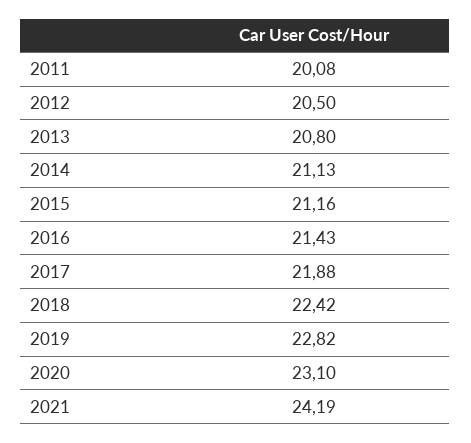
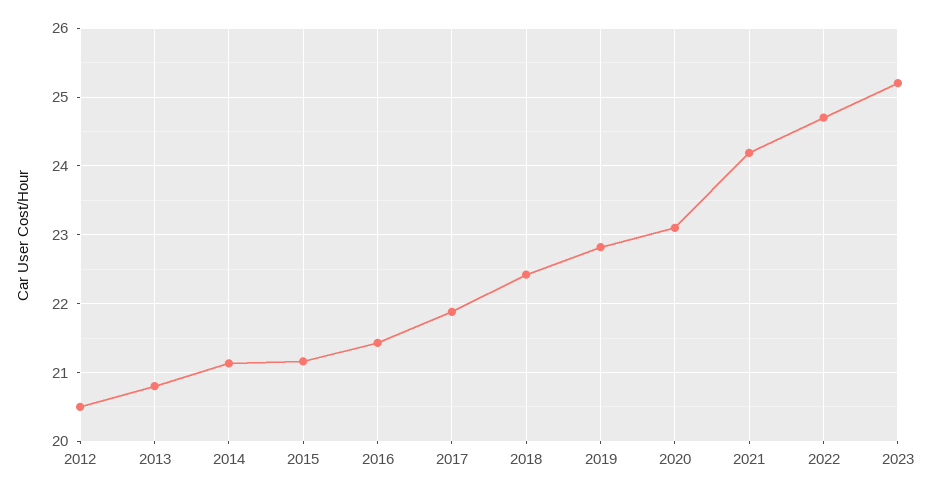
2011: 20.08 -> none
2022: none -> 24.7
2023: none -> 25.2

